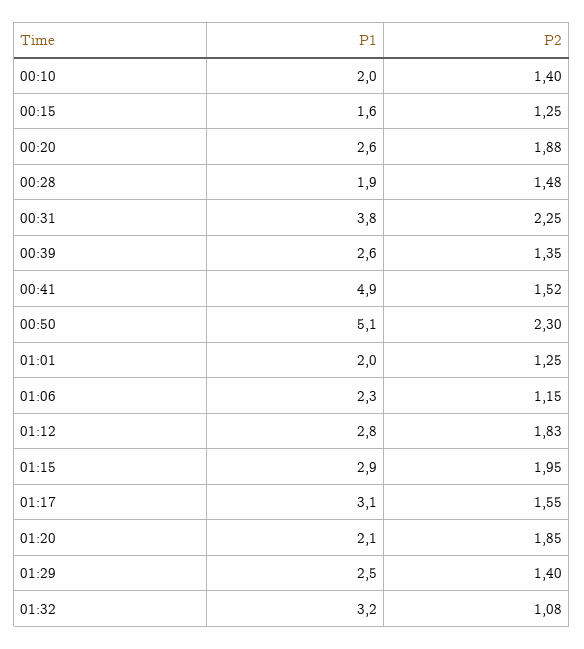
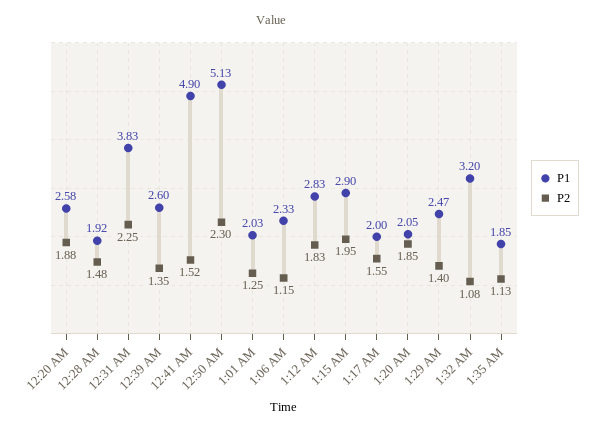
P1, 00:10: 2 -> none
P2, 00:10: 1.4 -> none
P1, 00:15: 1.6 -> none
P2, 00:15: 1.25 -> none
P1, 01:17: 3.1 -> 2
P1, 1:35 AM: none -> 1.85
P2, 1:35 AM: none -> 1.13

